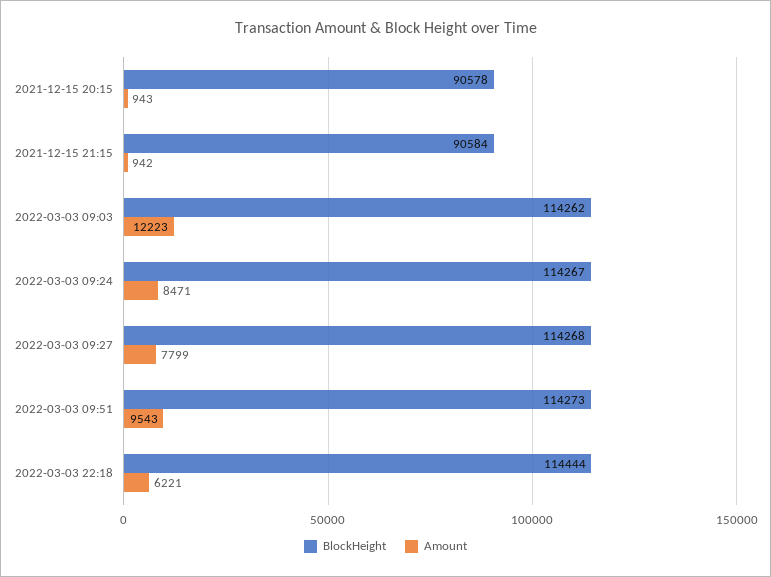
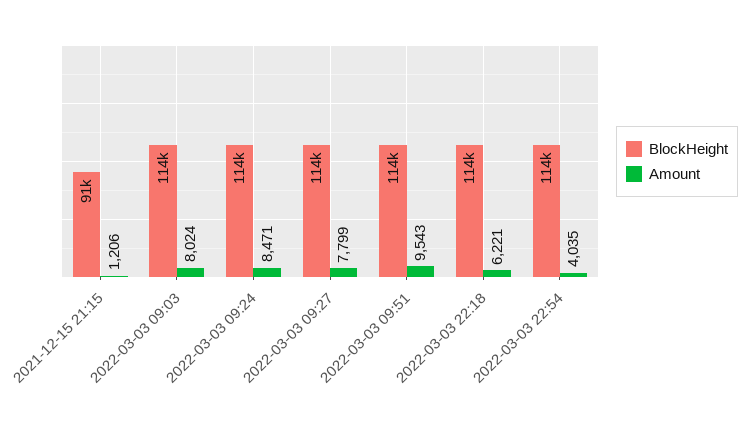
BlockHeight, 2021-12-15 20:15: 90578 -> none
Amount, 2021-12-15 20:15: 943 -> none
Amount, 2021-12-15 21:15: 942 -> 1206
Amount, 2022-03-03 09:03: 12223 -> 8024
BlockHeight, 2022-03-03 22:54: none -> 114000
Amount, 2022-03-03 22:54: none -> 4035

